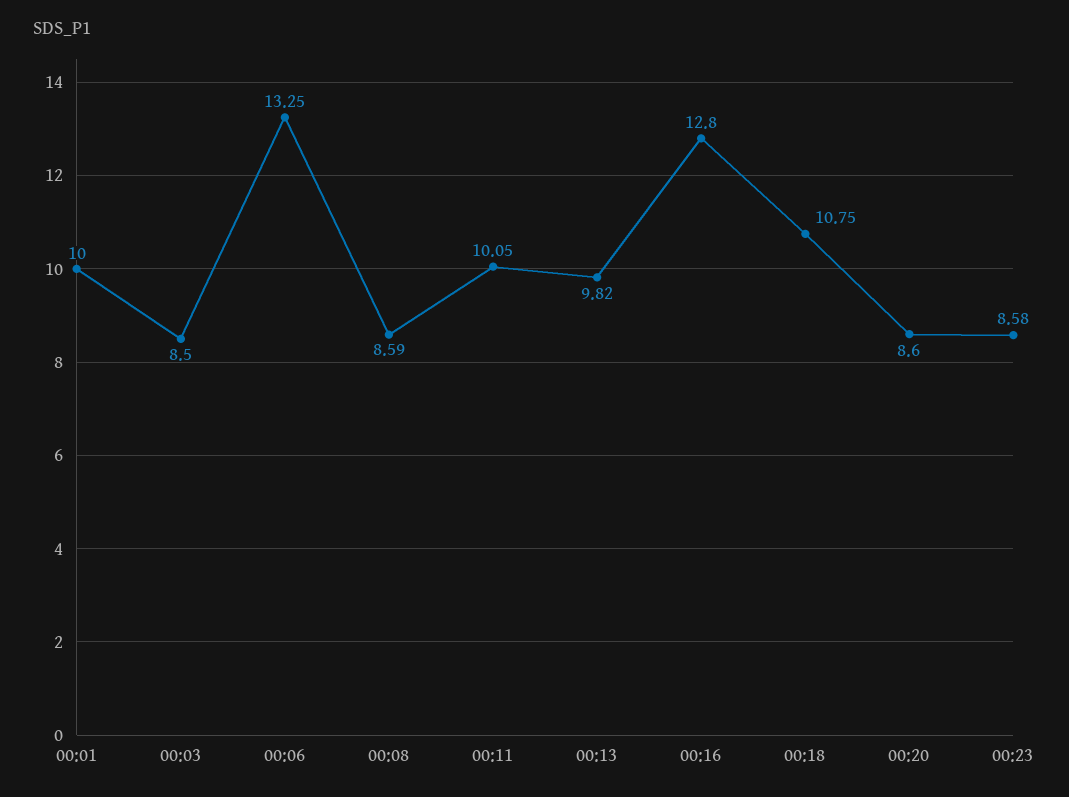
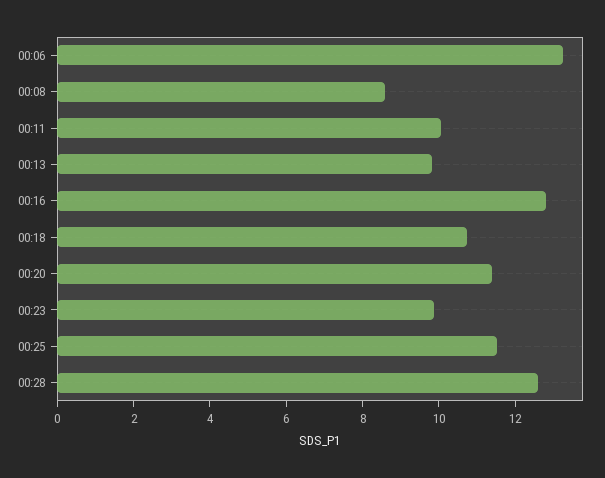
00:01: 10 -> none
00:03: 8.5 -> none
00:20: 8.6 -> 11.5
00:23: 8.58 -> 10
00:25: none -> 11.5
00:28: none -> 12.5

